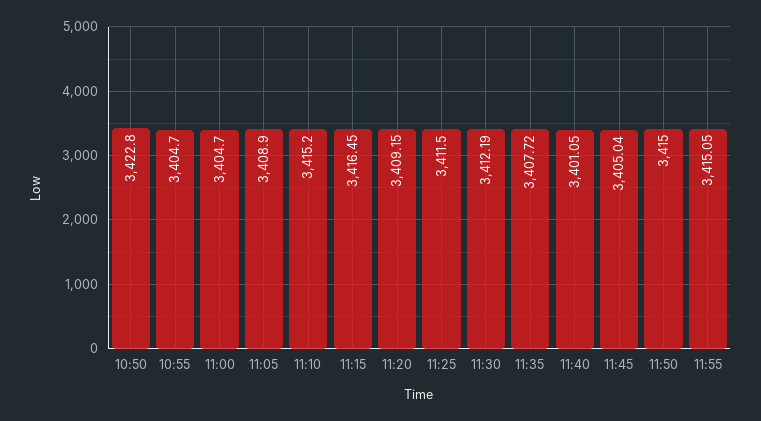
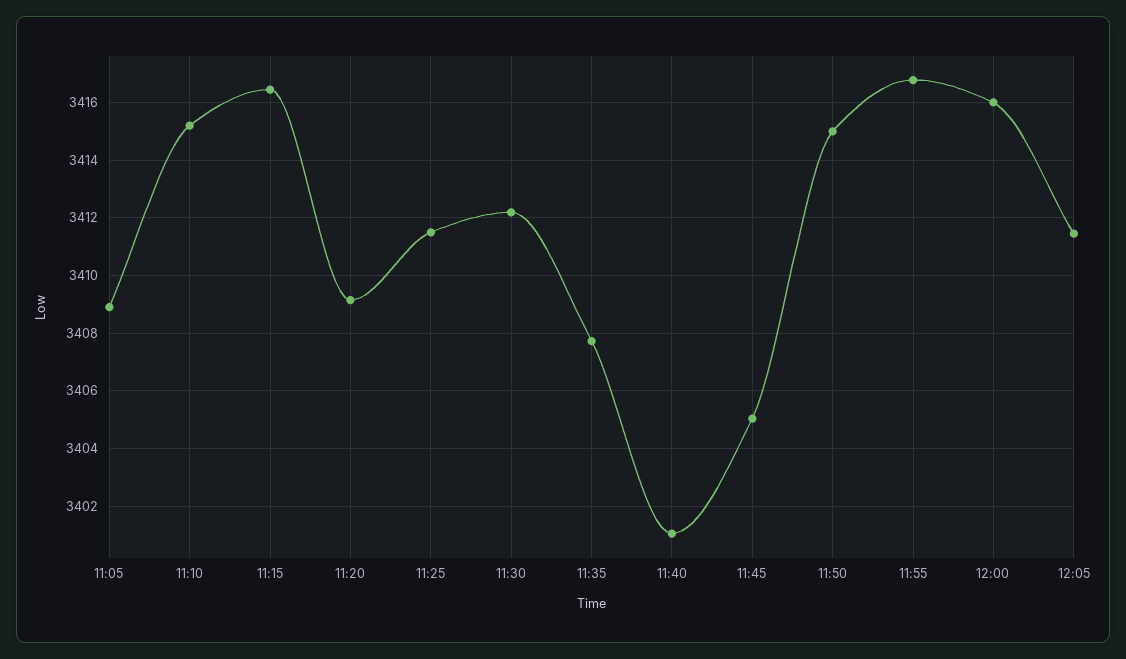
10:50: 3422.8 -> none
10:55: 3404.7 -> none
11:00: 3404.7 -> none
11:55: 3415.05 -> 3416.75
12:00: none -> 3416
12:05: none -> 3411.5

